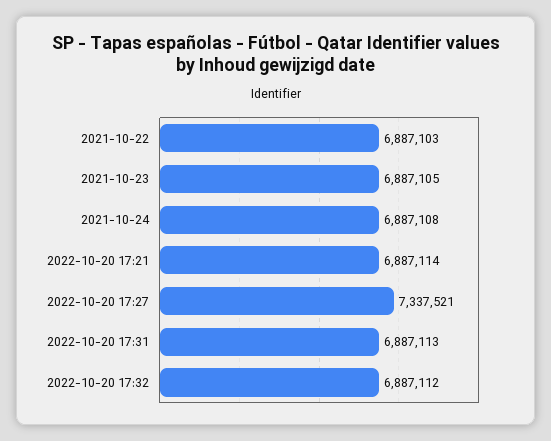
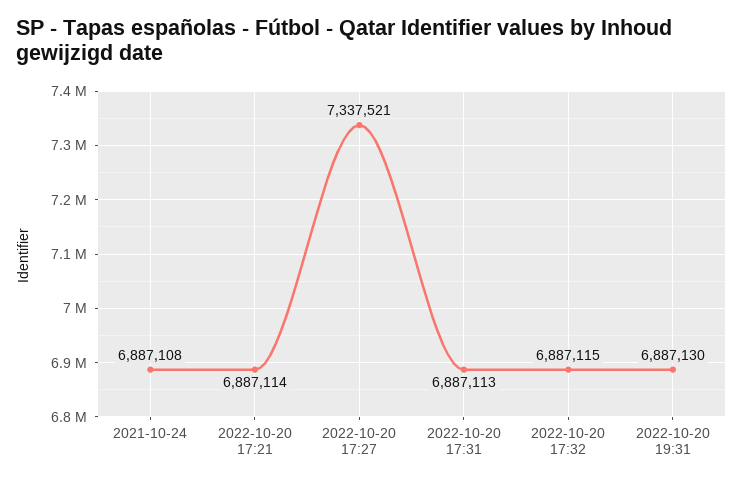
2021-10-22: 6887103 -> none
2021-10-23: 6887105 -> none
2022-10-20 17:32: 6887112 -> 6887115
2022-10-20 19:31: none -> 6887130

